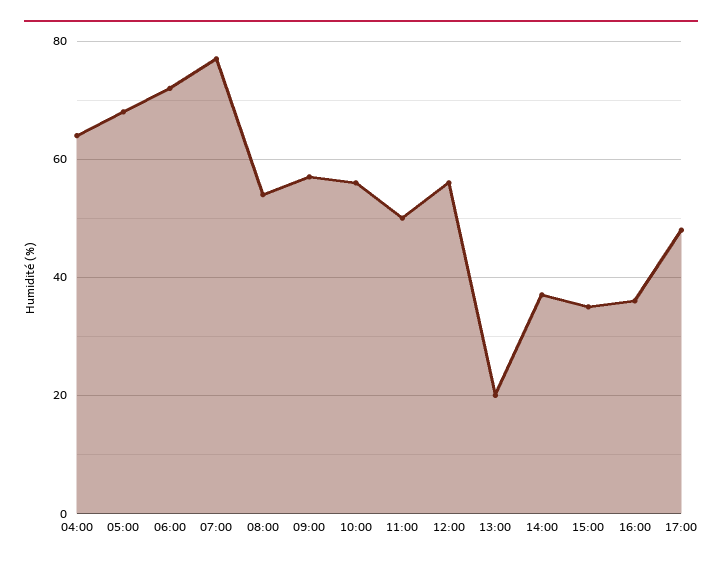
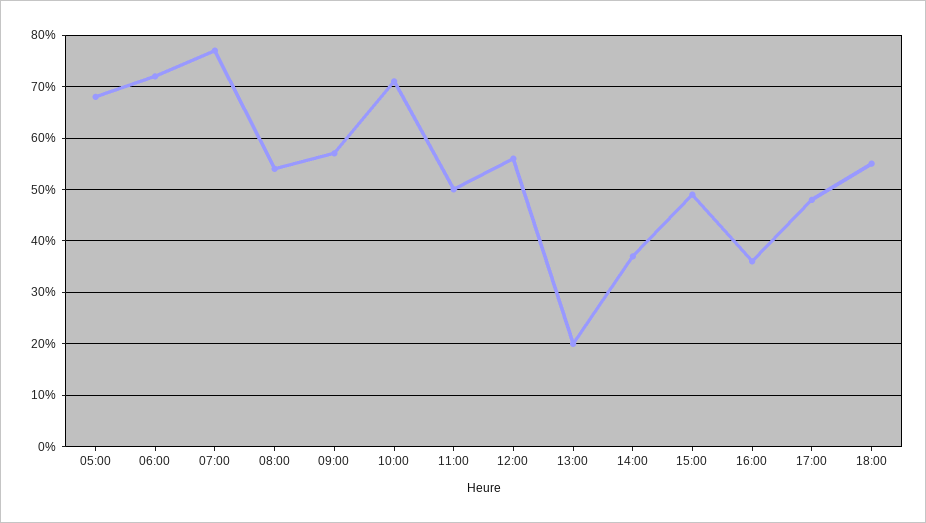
04:00: 65 -> none
10:00: 55 -> 70
15:00: 35 -> 50
18:00: none -> 55

